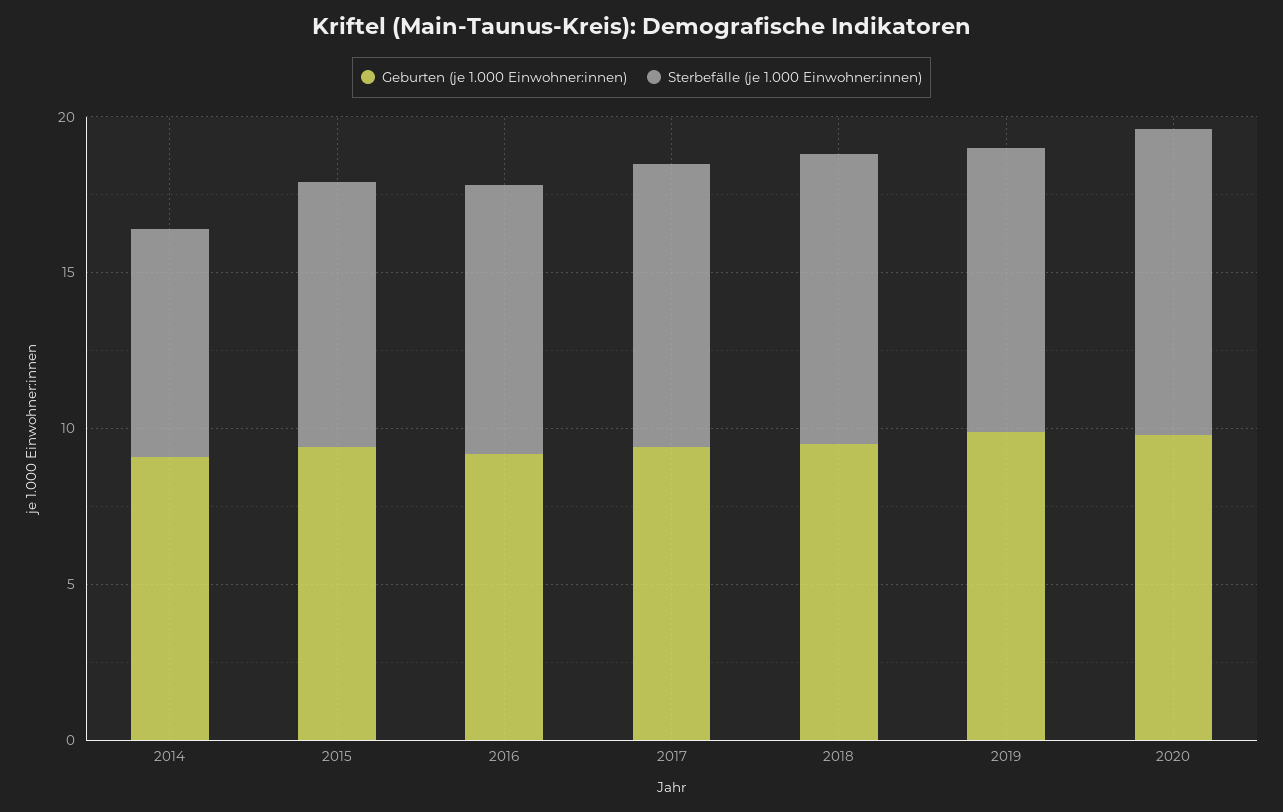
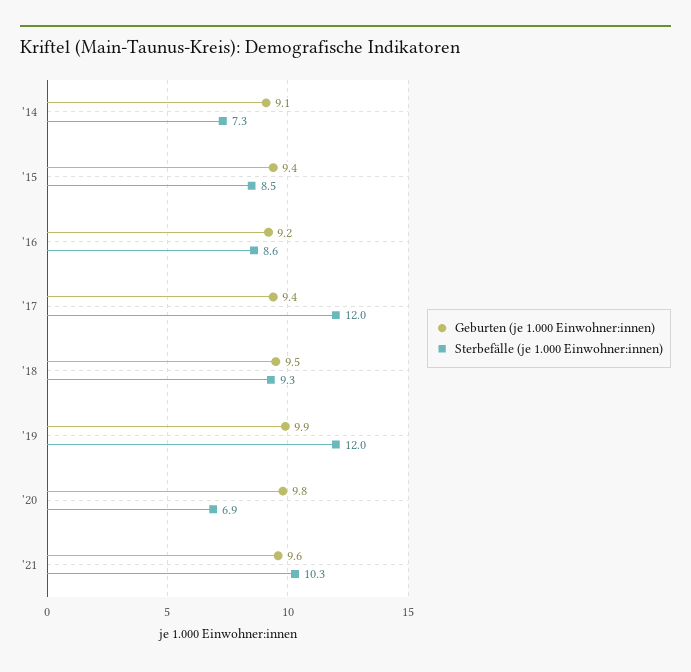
Sterbefälle (je 1.000 Einwohner:innen), 2017: 9 -> 12
Sterbefälle (je 1.000 Einwohner:innen), 2019: 9 -> 12
Sterbefälle (je 1.000 Einwohner:innen), 2020: 10 -> 6.9
Geburten (je 1.000 Einwohner:innen), '21: none -> 9.6
Sterbefälle (je 1.000 Einwohner:innen), '21: none -> 10.3

